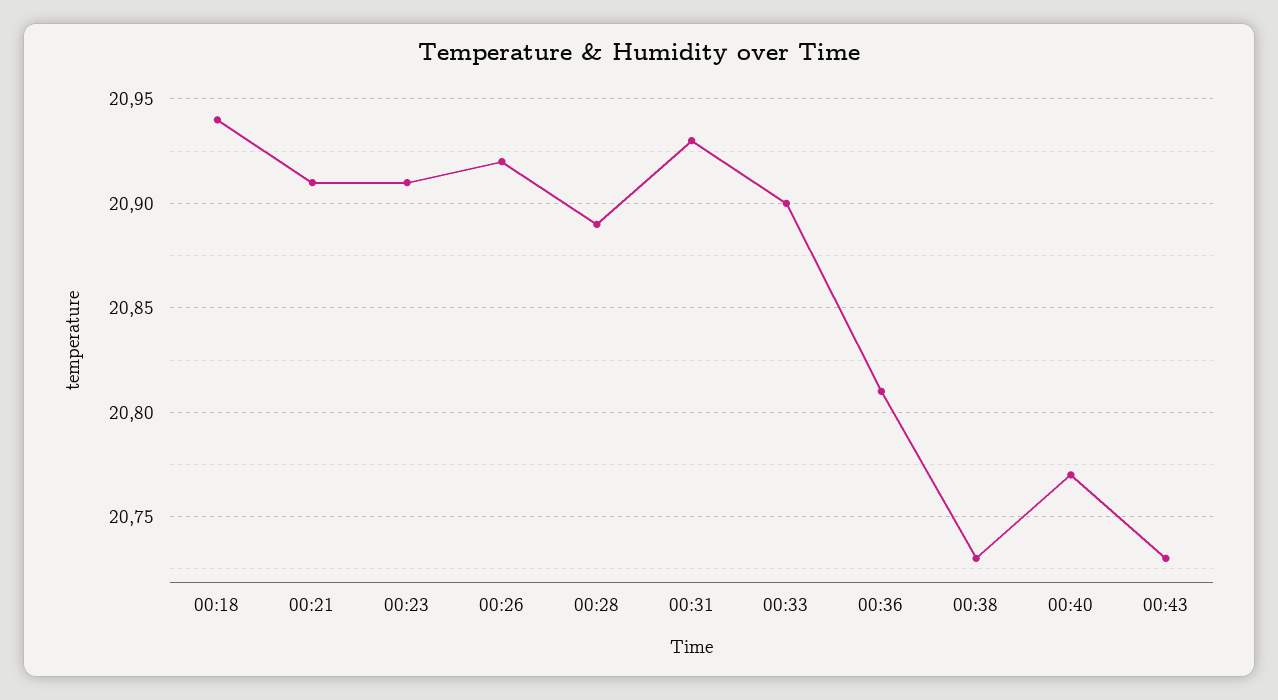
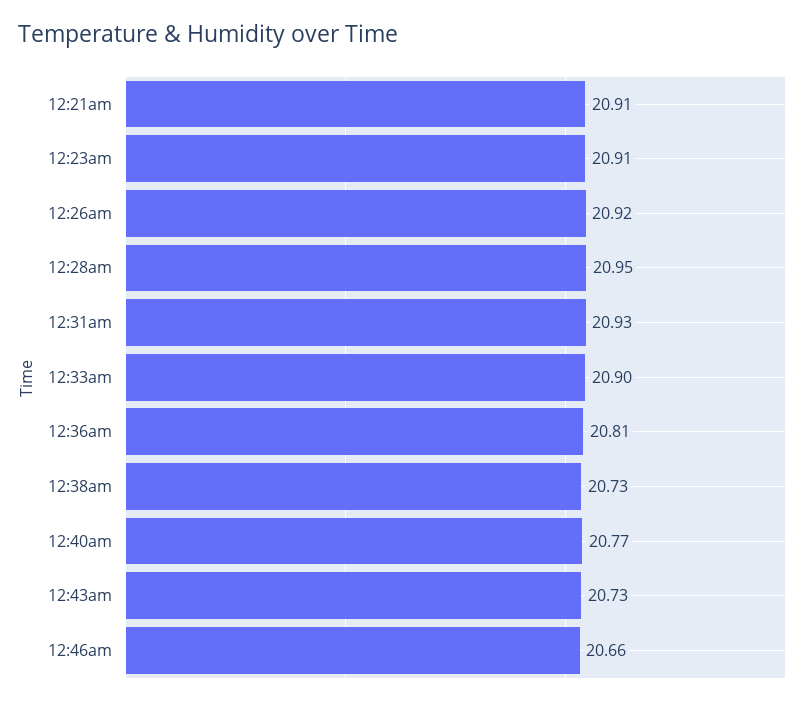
00:18: 20.94 -> none
00:28: 20.89 -> 20.95
12:46am: none -> 20.66

